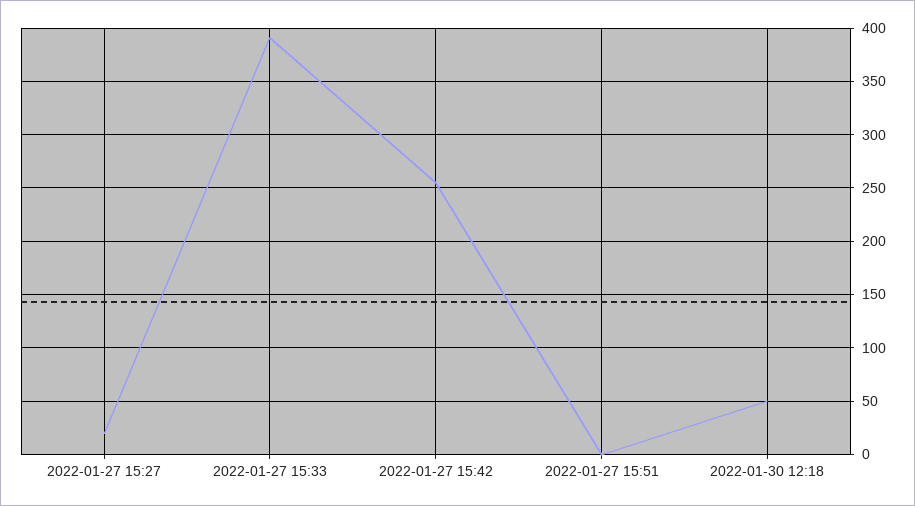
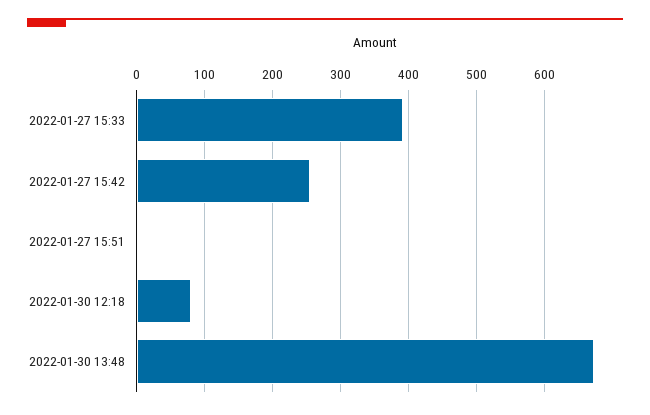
2022-01-27 15:27: 20 -> none
2022-01-30 12:18: 50 -> 80
2022-01-30 13:48: none -> 670

